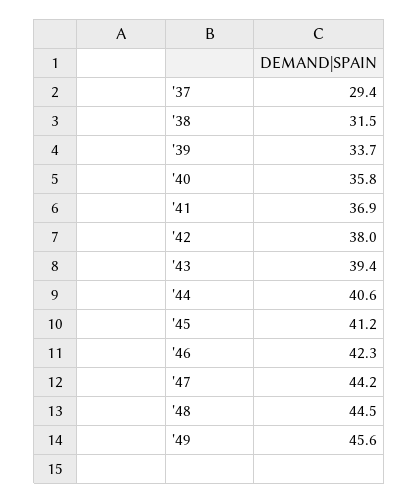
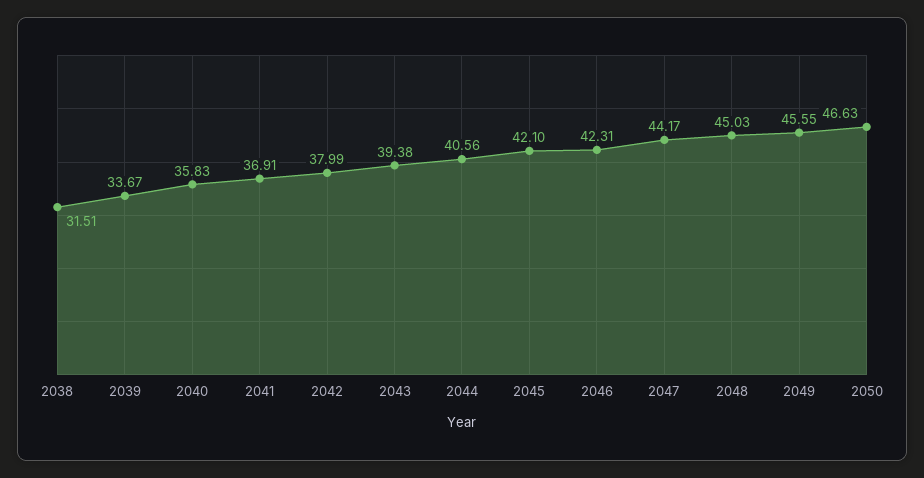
'37: 29.4 -> none
'45: 41.2 -> 42.1
'48: 44.5 -> 45.03
2050: none -> 46.63

